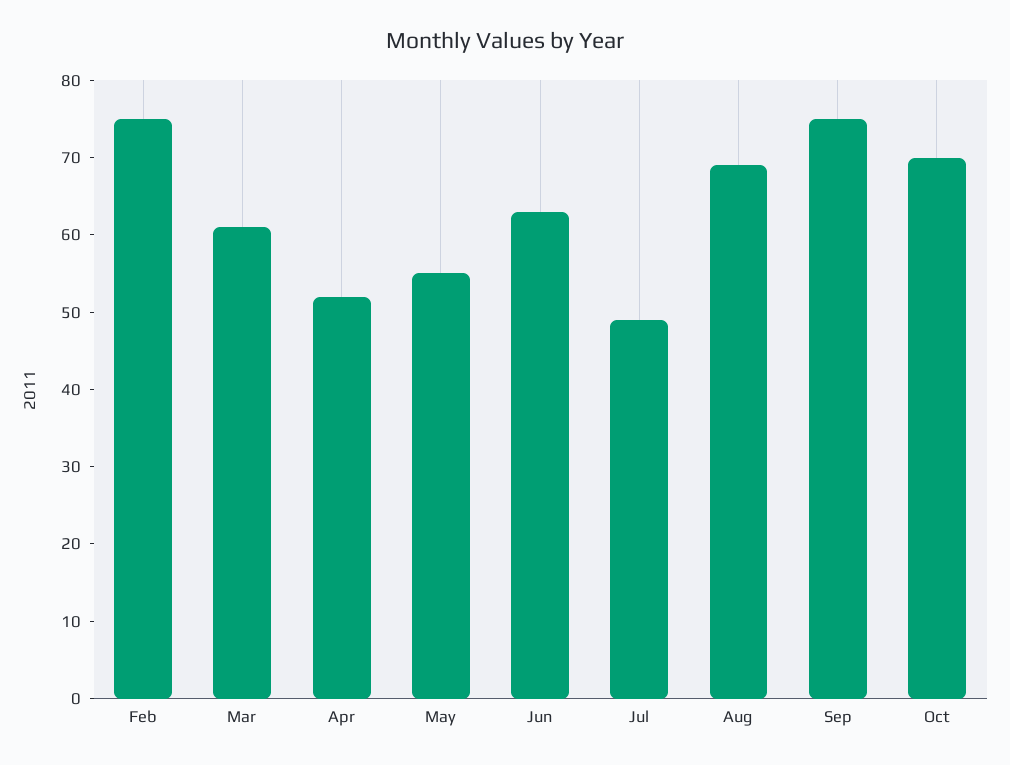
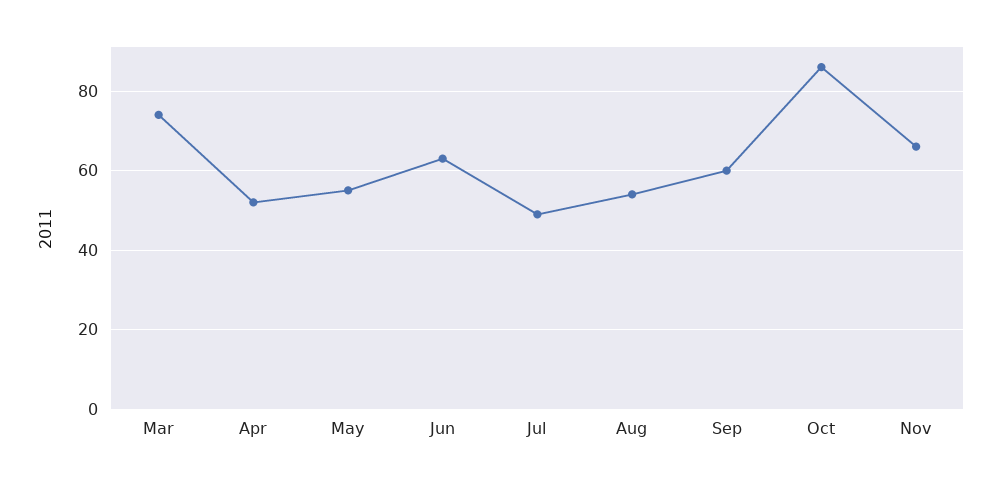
Feb: 75 -> none
Mar: 60 -> 75
Aug: 70 -> 55
Sep: 75 -> 60
Oct: 70 -> 85
Nov: none -> 65

